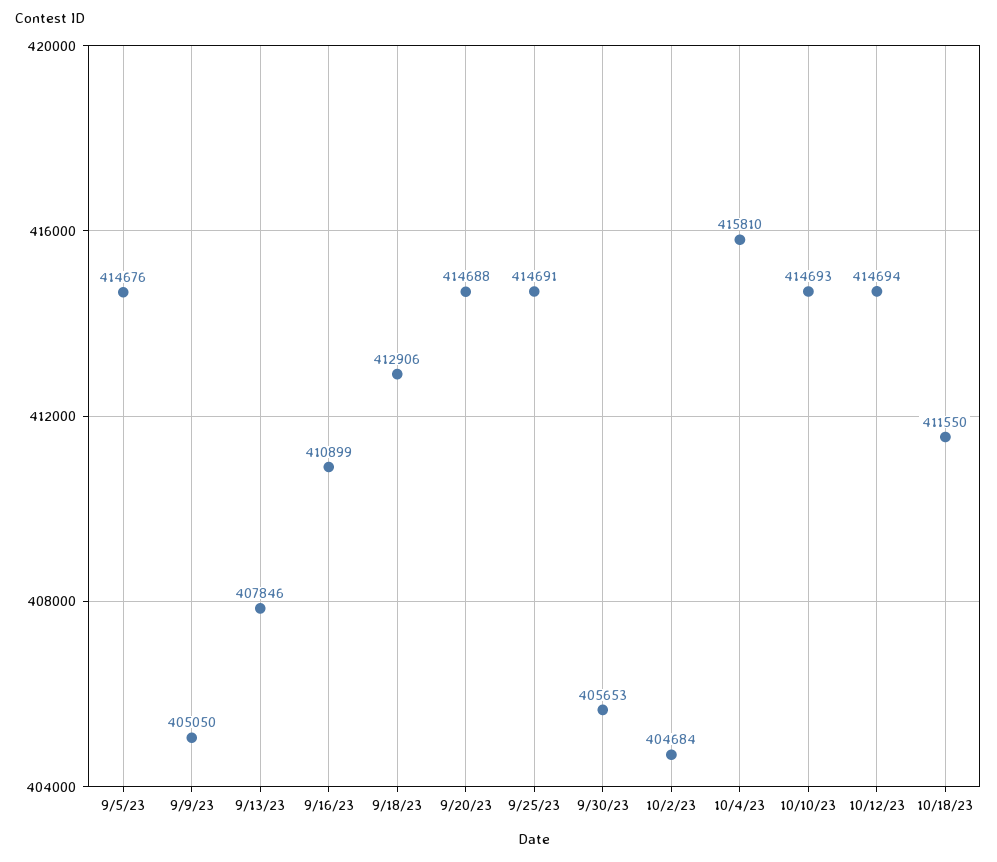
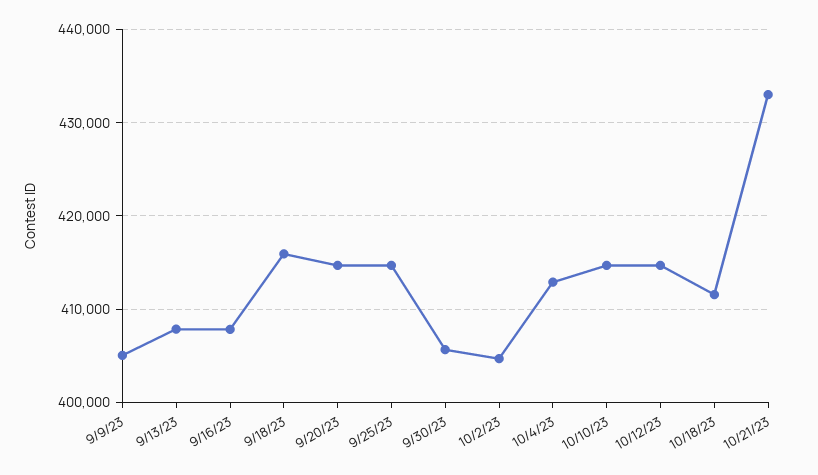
9/5/23: 414676 -> none
9/16/23: 410899 -> 408000
9/18/23: 412906 -> 416000
10/4/23: 415810 -> 413000
10/21/23: none -> 433000

